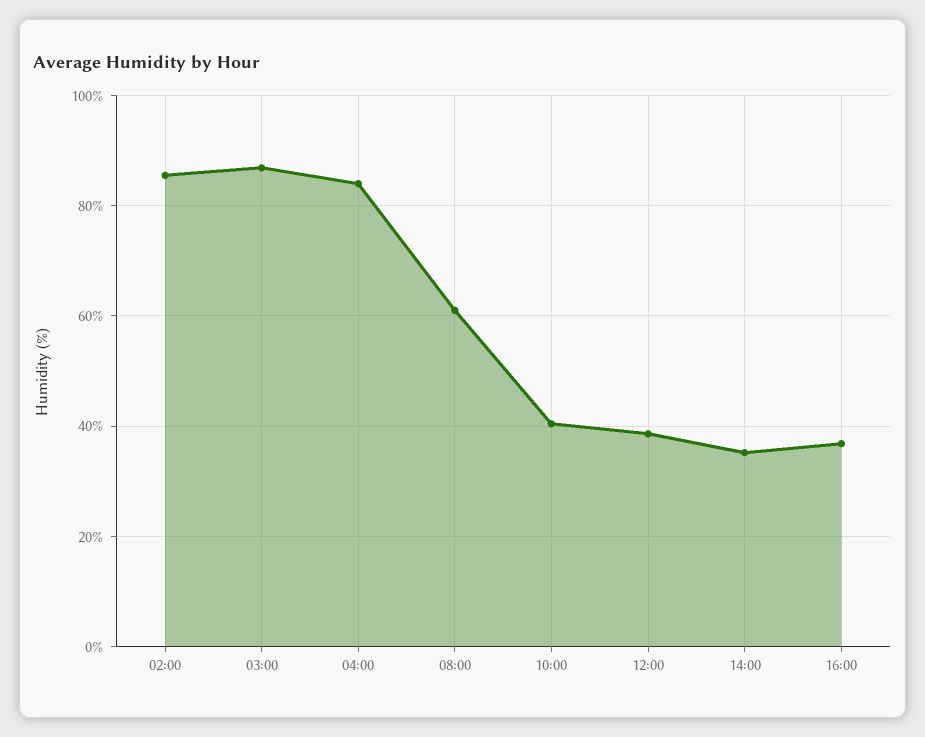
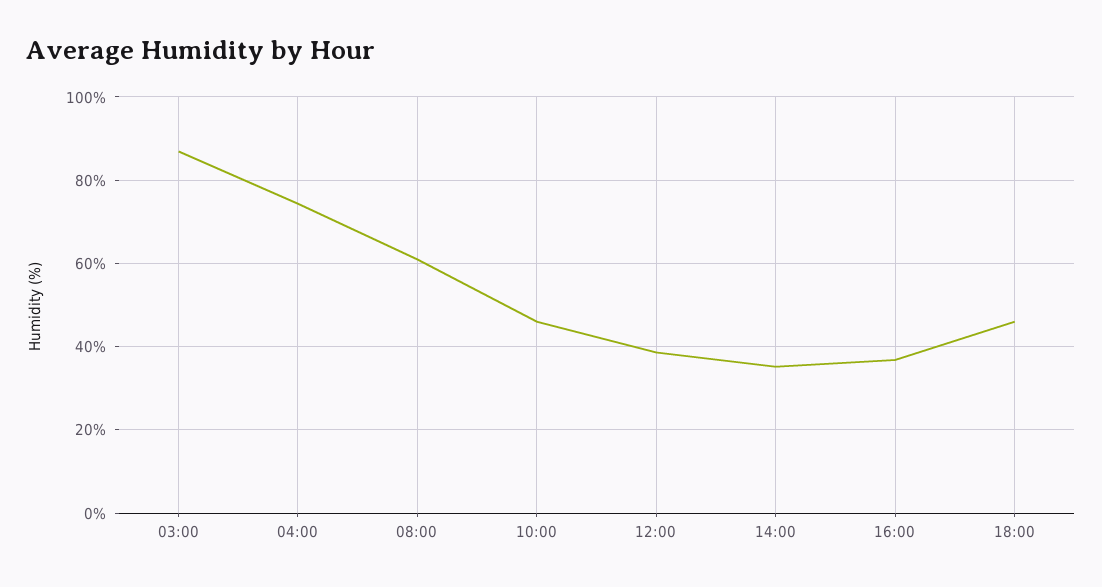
02:00: 86 -> none
04:00: 84 -> 74
10:00: 40 -> 46
18:00: none -> 46

